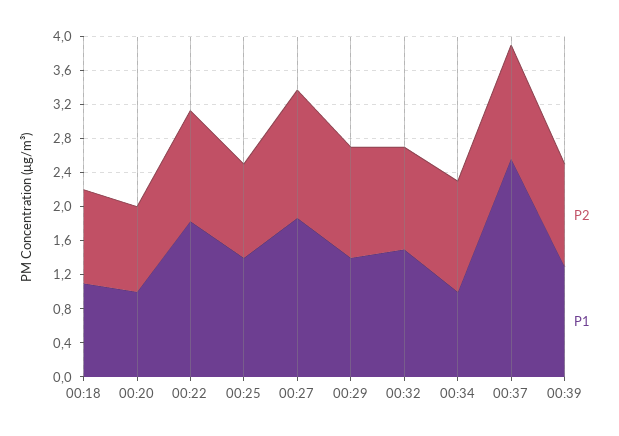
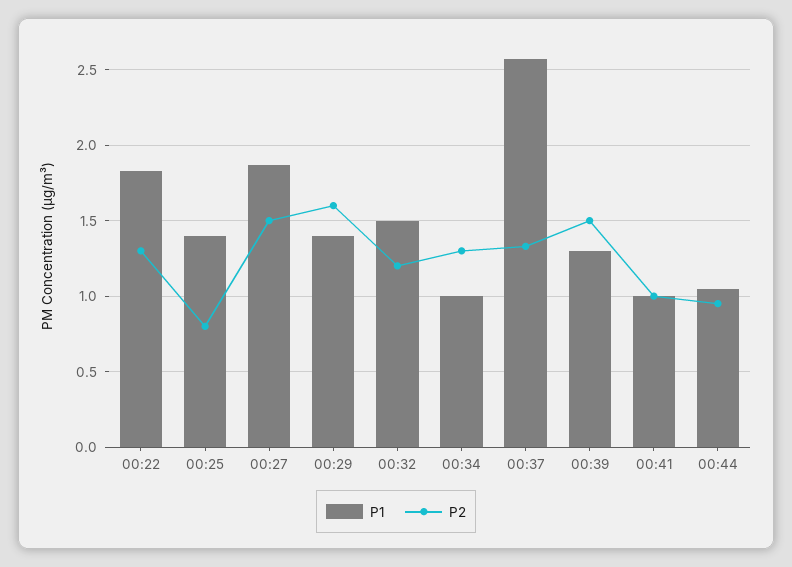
P2, 00:18: 1.1 -> none
P1, 00:18: 1.1 -> none
P2, 00:20: 1 -> none
P1, 00:20: 1 -> none
P2, 00:25: 1.1 -> 0.8
P2, 00:29: 1.3 -> 1.6
P2, 00:39: 1.2 -> 1.5
P1, 00:41: none -> 1
P2, 00:41: none -> 1
P1, 00:44: none -> 1.05
P2, 00:44: none -> 0.95

